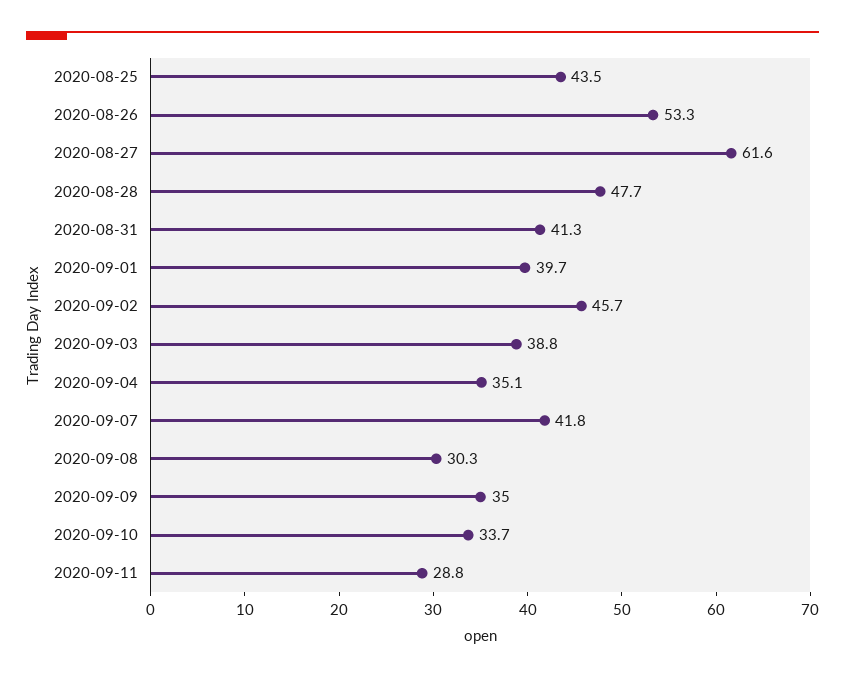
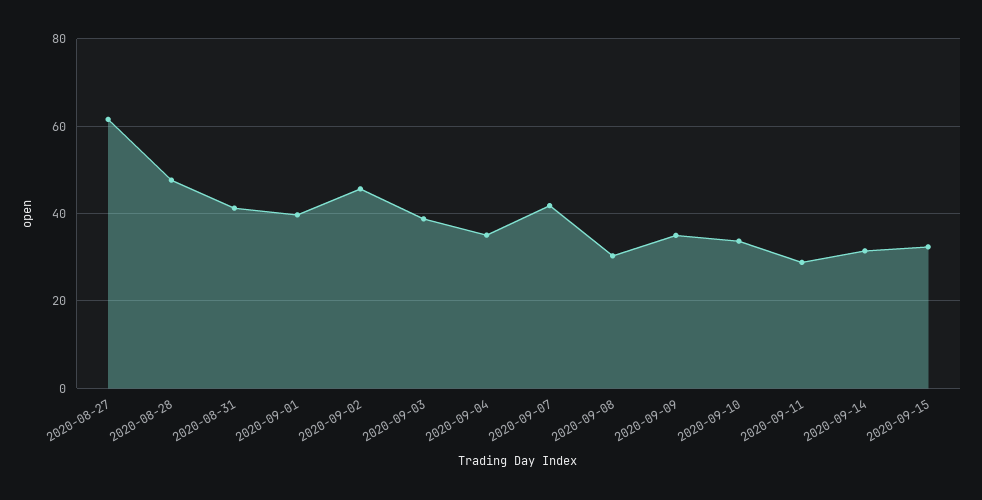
2020-08-25: 43.5 -> none
2020-08-26: 53.3 -> none
2020-09-14: none -> 32
2020-09-15: none -> 32

